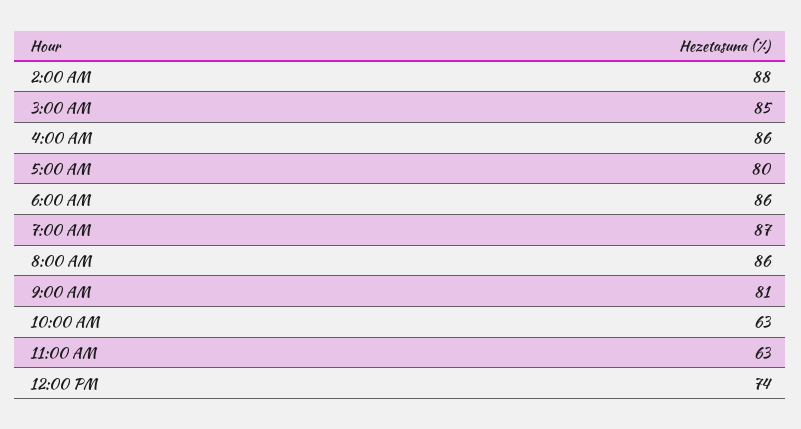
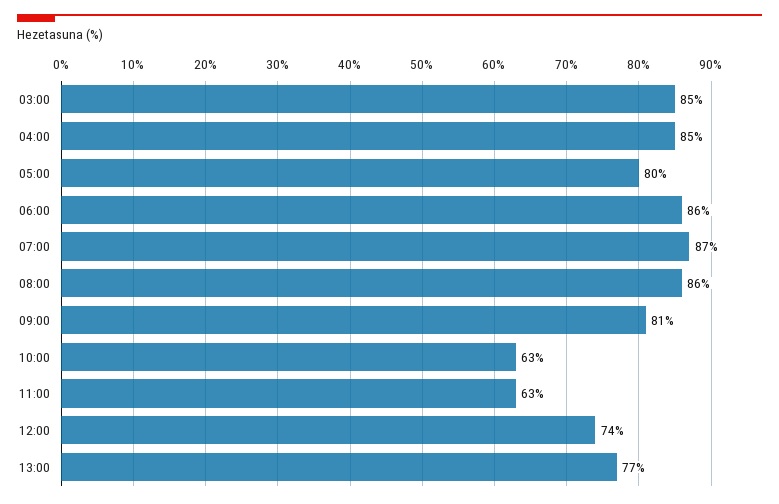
2:00 AM: 88 -> none
4:00 AM: 86 -> 85
13:00: none -> 77

